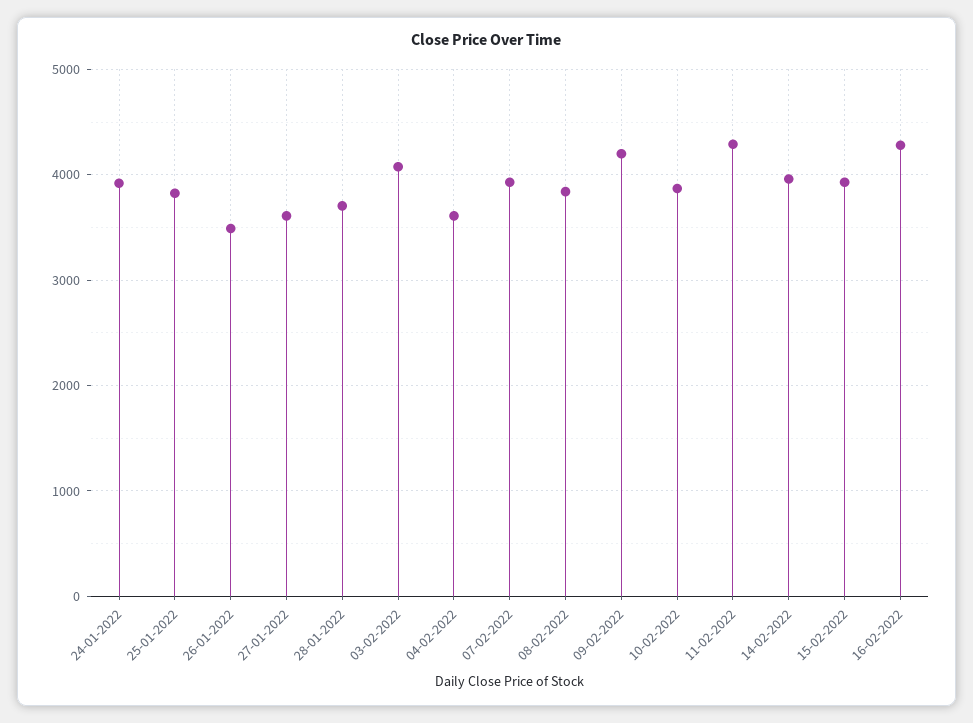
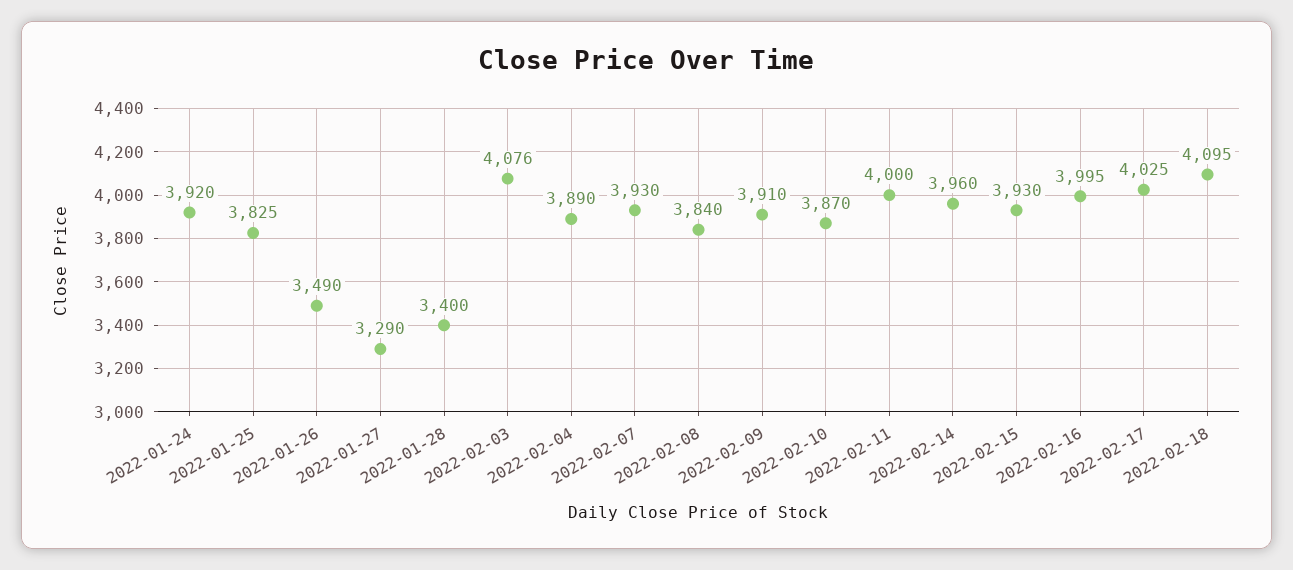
27-01-2022: 3600 -> 3290
28-01-2022: 3700 -> 3400
04-02-2022: 3600 -> 3890
09-02-2022: 4200 -> 3910
11-02-2022: 4300 -> 4000
16-02-2022: 4300 -> 3995
2022-02-17: none -> 4025
2022-02-18: none -> 4095

